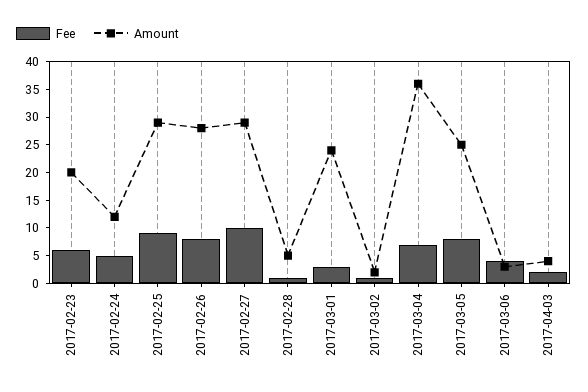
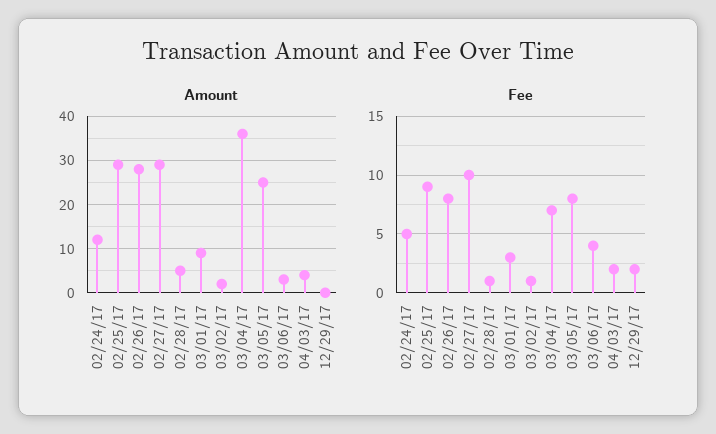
Fee, 2017-02-23: 5 -> none
Amount, 2017-02-23: 20 -> none
Amount, 2017-03-01: 25 -> 10
Amount, 12/29/17: none -> 0
Fee, 12/29/17: none -> 2

